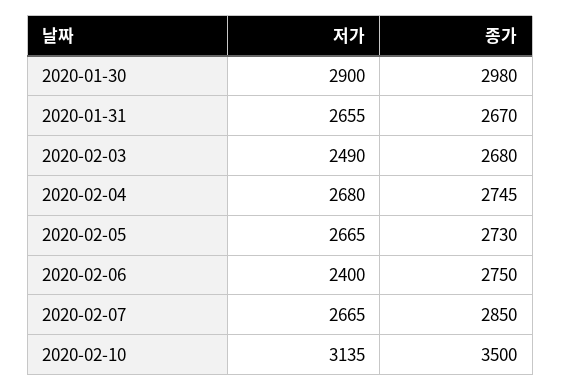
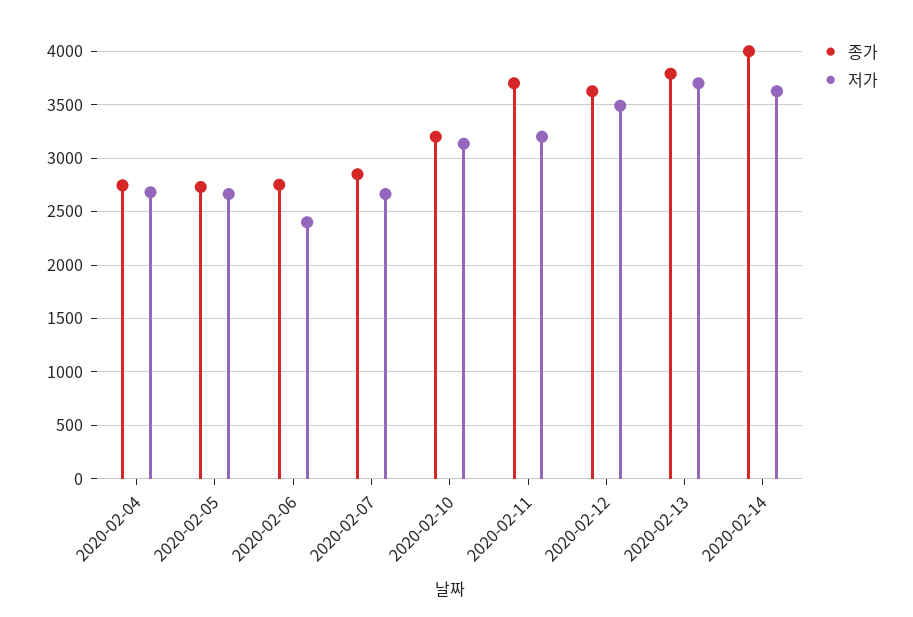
저가, 2020-01-30: 2900 -> none
종가, 2020-01-30: 2980 -> none
저가, 2020-01-31: 2655 -> none
종가, 2020-01-31: 2670 -> none
저가, 2020-02-03: 2490 -> none
종가, 2020-02-03: 2680 -> none
종가, 2020-02-10: 3500 -> 3200
종가, 2020-02-11: none -> 3700
저가, 2020-02-11: none -> 3200
종가, 2020-02-12: none -> 3600
저가, 2020-02-12: none -> 3500
종가, 2020-02-13: none -> 3800
저가, 2020-02-13: none -> 3700
종가, 2020-02-14: none -> 4000
저가, 2020-02-14: none -> 3600

